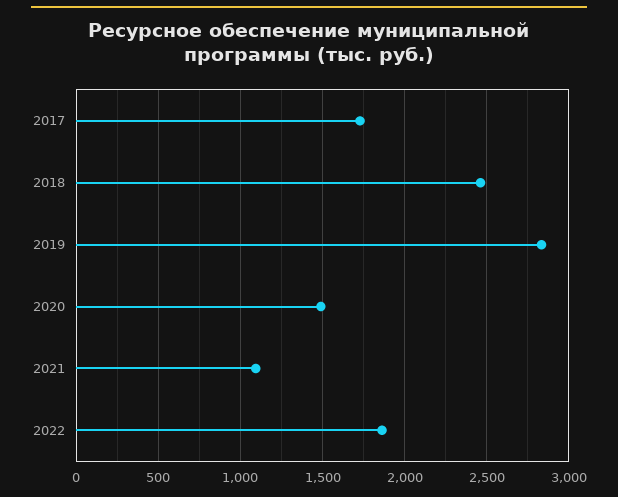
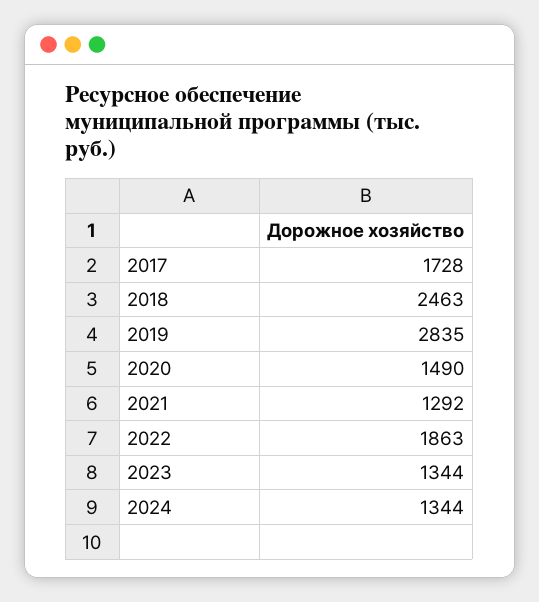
2021: 1100 -> 1292
2023: none -> 1344
2024: none -> 1344

